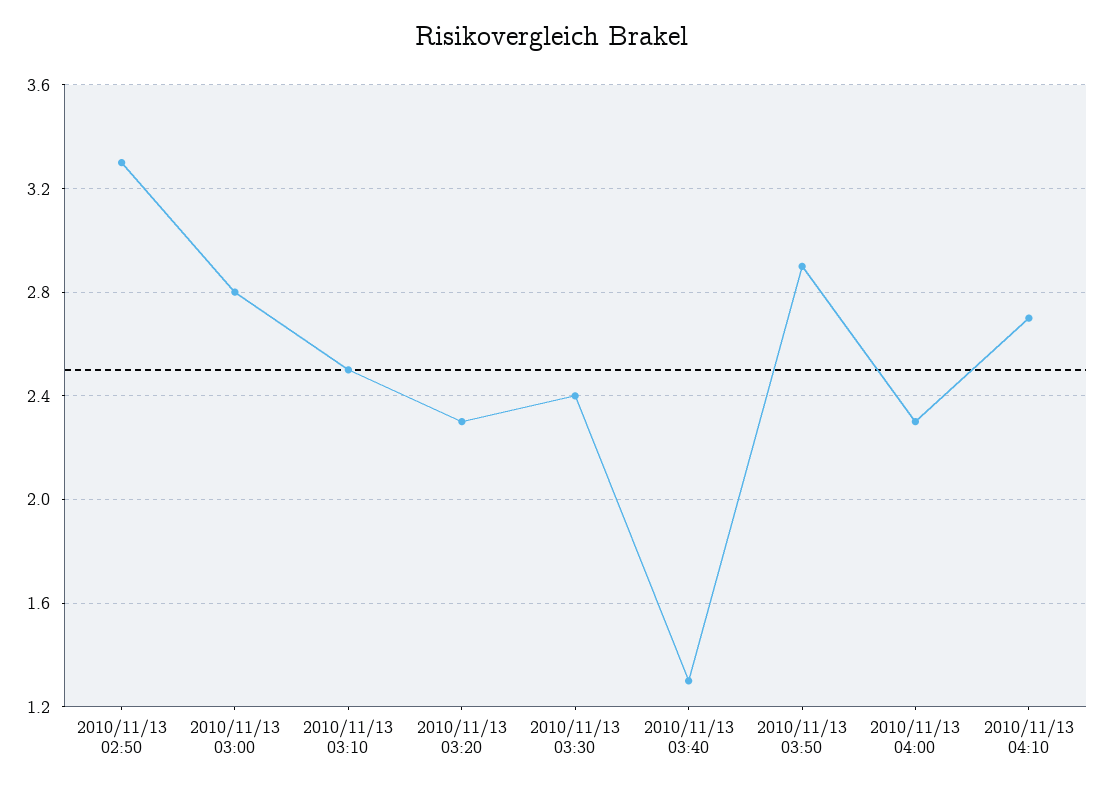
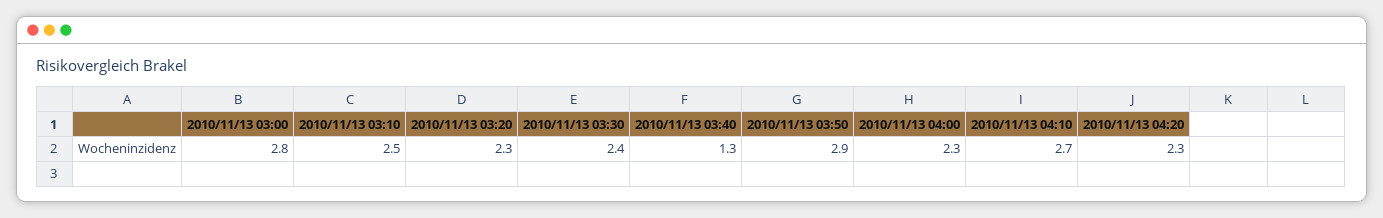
2010/11/13 02:50: 3.3 -> none
2010/11/13 04:20: none -> 2.3

